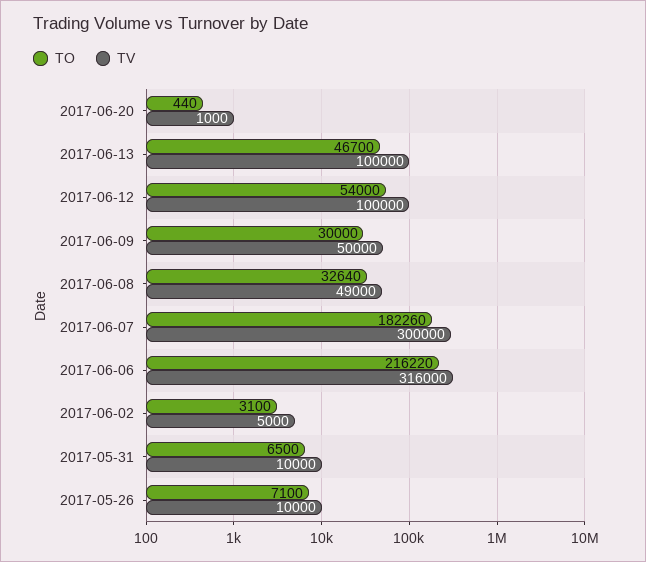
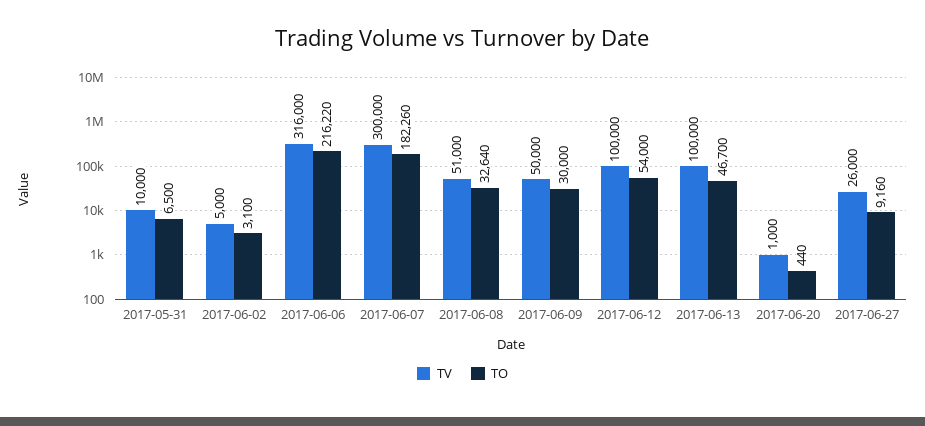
TV, 2017-06-08: 49000 -> 51000
TO, 2017-05-26: 7100 -> none
TV, 2017-05-26: 10000 -> none
TV, 2017-06-27: none -> 26000
TO, 2017-06-27: none -> 9160

